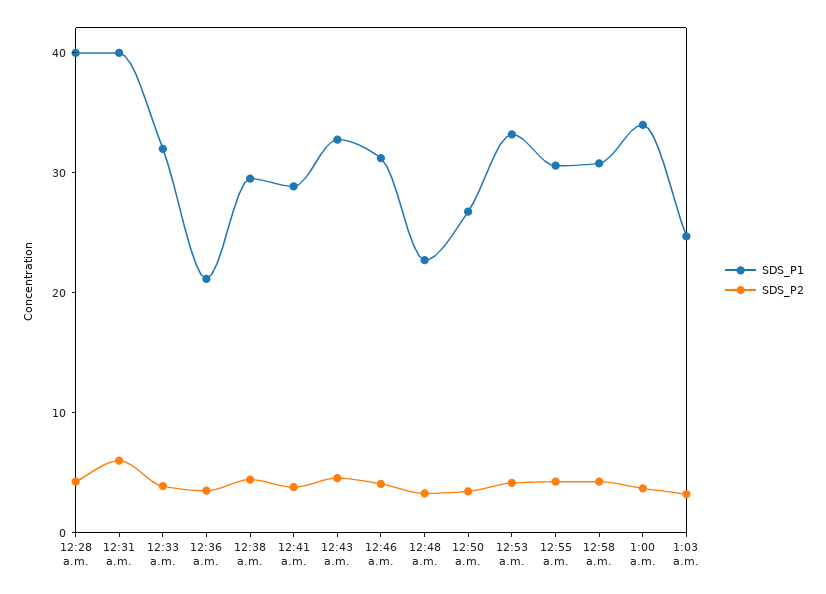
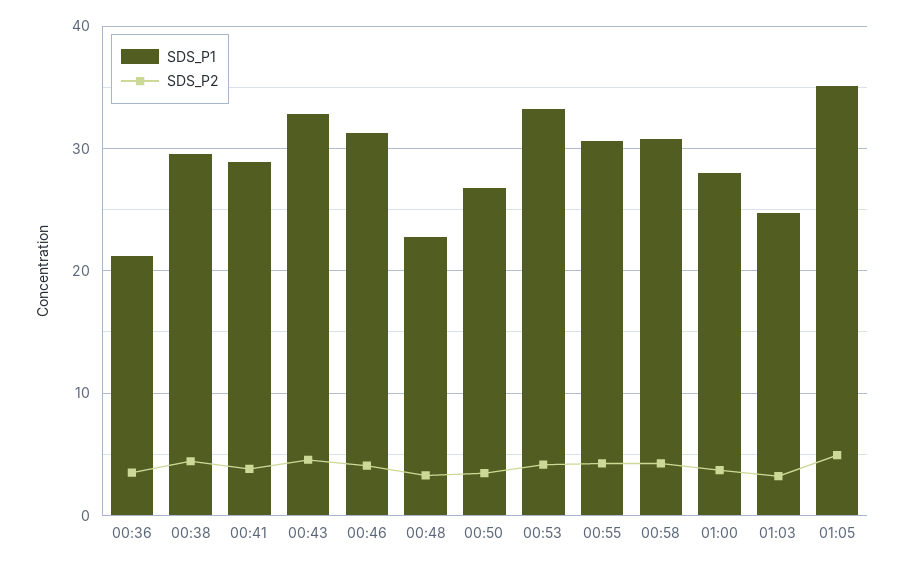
SDS_P1, 12:28 a.m.: 40 -> none
SDS_P2, 12:28 a.m.: 4 -> none
SDS_P1, 12:31 a.m.: 40 -> none
SDS_P2, 12:31 a.m.: 6 -> none
SDS_P1, 12:33 a.m.: 32 -> none
SDS_P2, 12:33 a.m.: 4 -> none
SDS_P1, 1:00 a.m.: 34 -> 28
SDS_P1, 01:05: none -> 35
SDS_P2, 01:05: none -> 5

